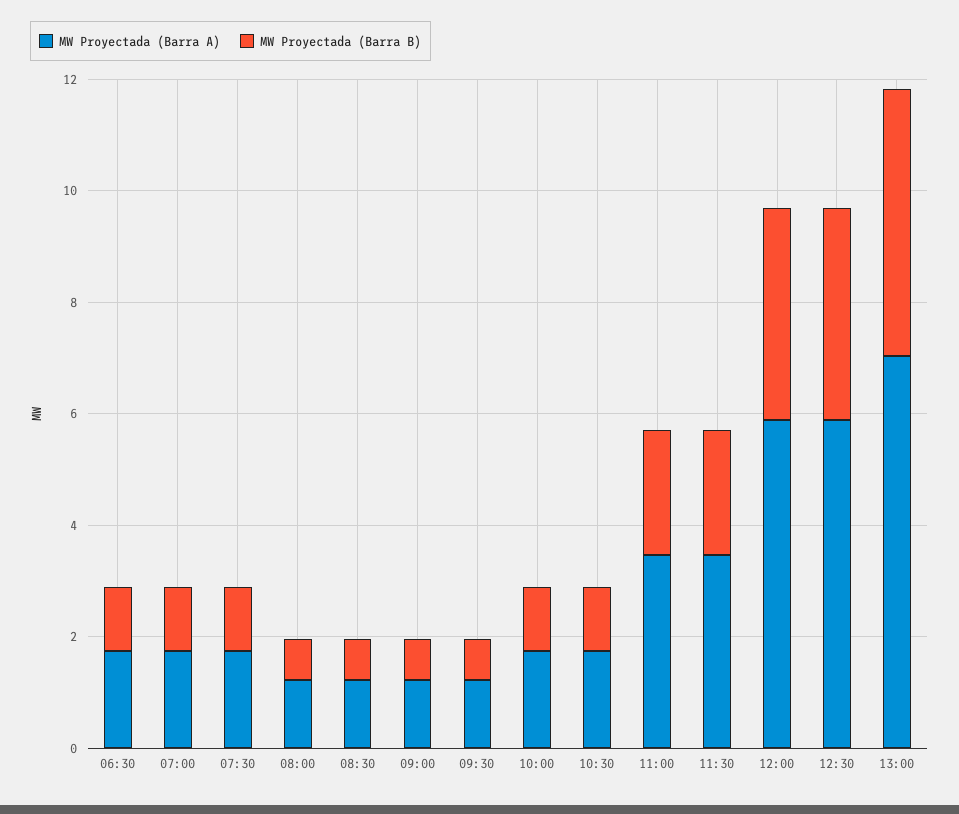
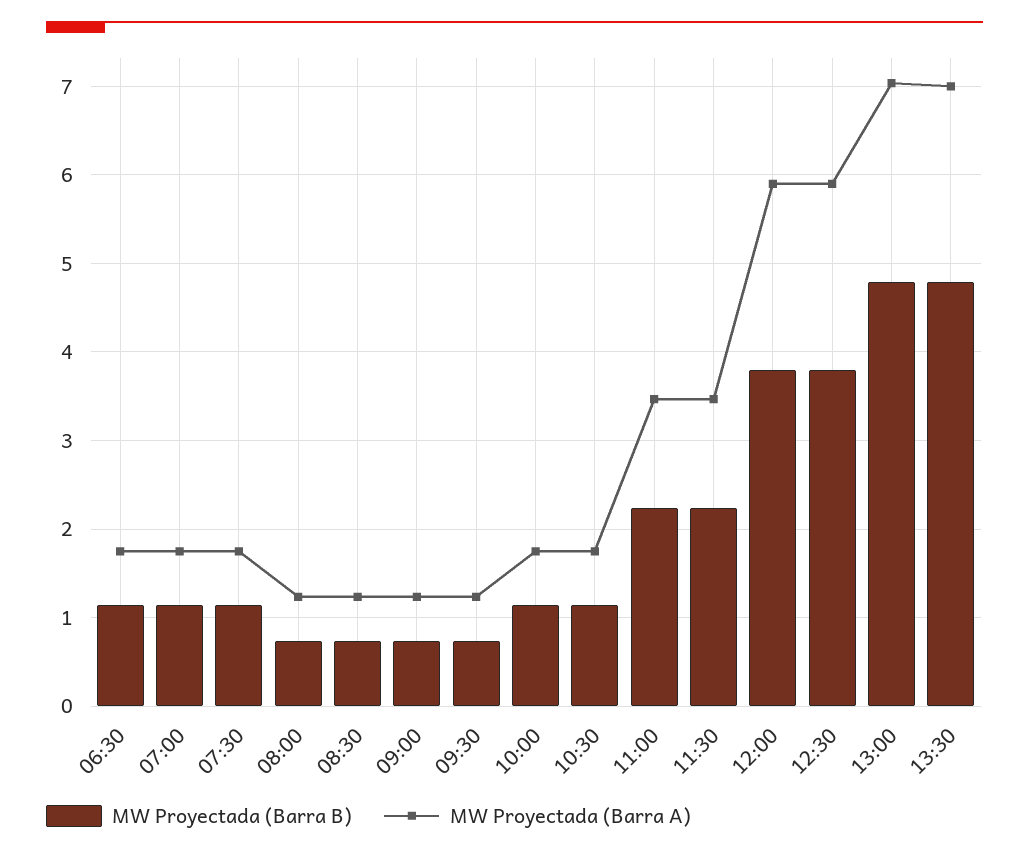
MW Proyectada (Barra B), 13:30: none -> 4.8
MW Proyectada (Barra A), 13:30: none -> 7

